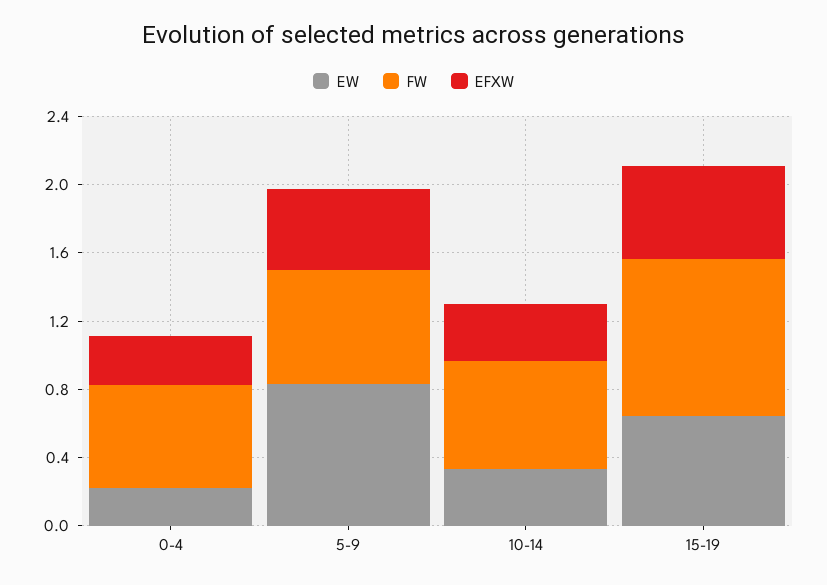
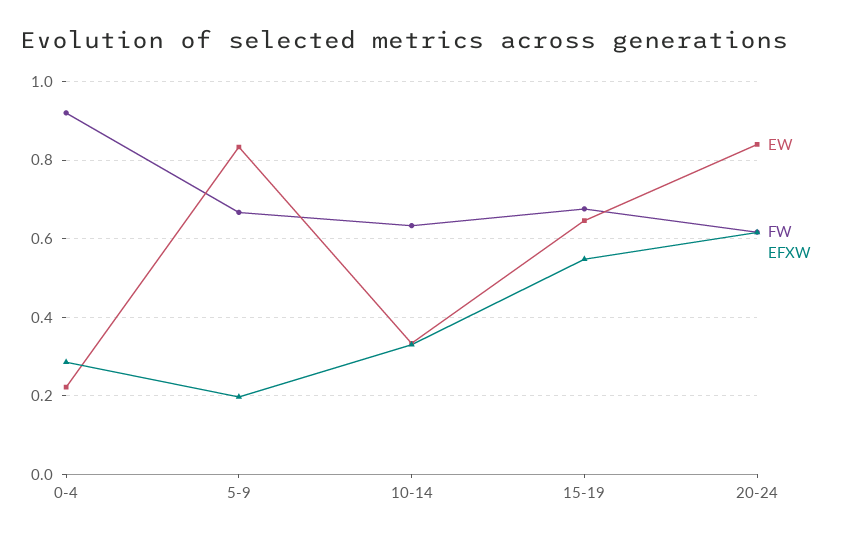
FW, 0-4: 0.6 -> 0.92
EFXW, 5-9: 0.5 -> 0.2
FW, 15-19: 0.9 -> 0.68
EW, 20-24: none -> 0.84
FW, 20-24: none -> 0.62
EFXW, 20-24: none -> 0.62

